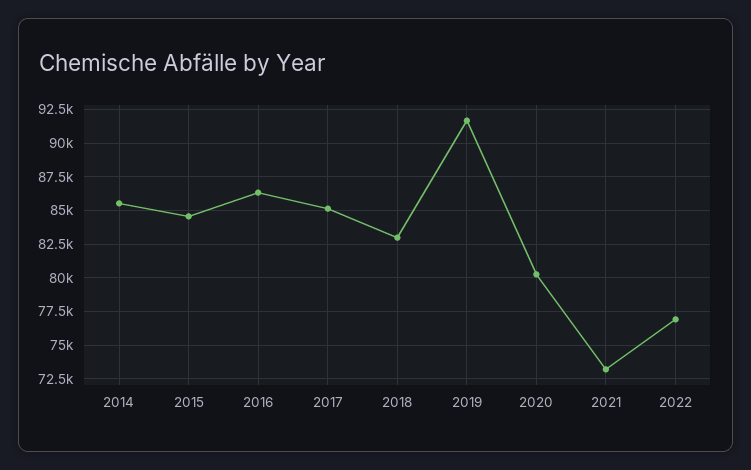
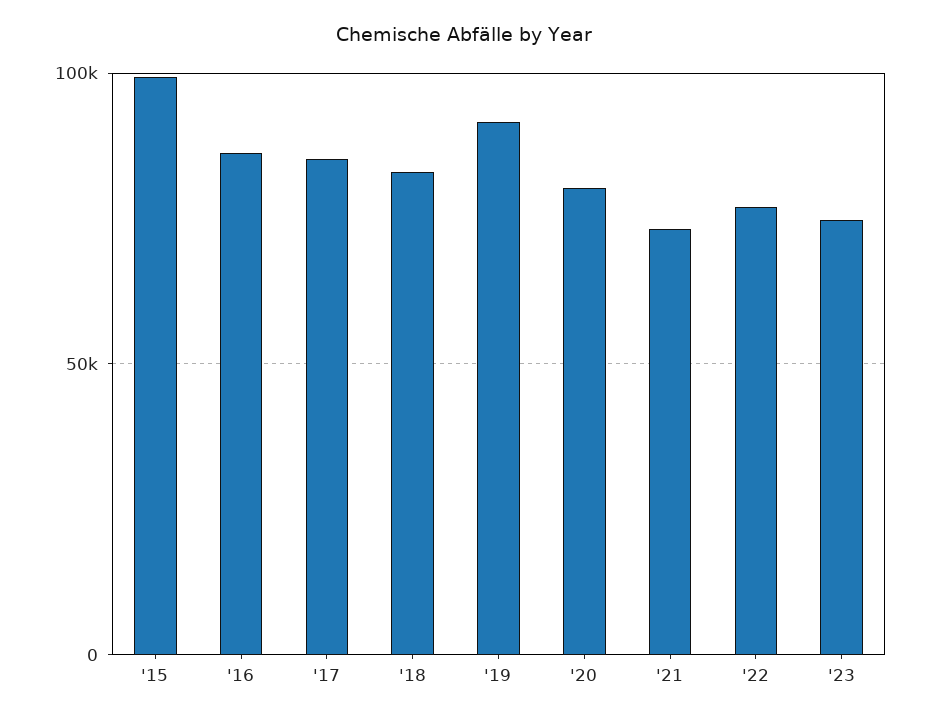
2014: 85500 -> none
2015: 84500 -> 100000
'23: none -> 75000

